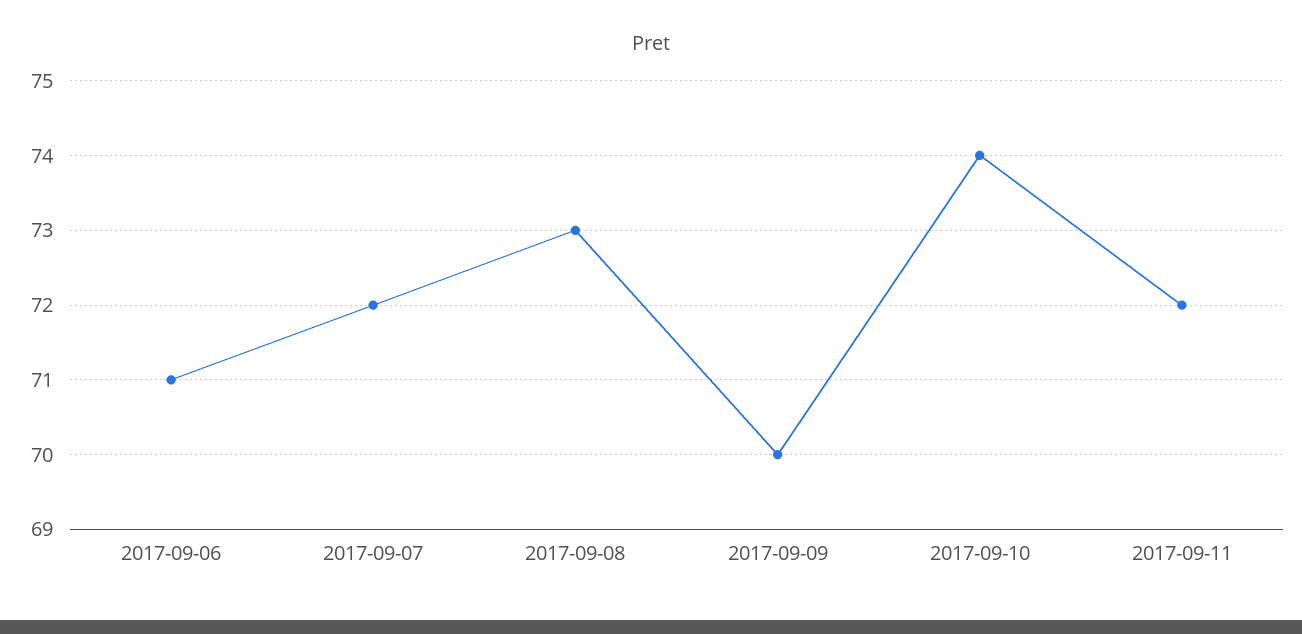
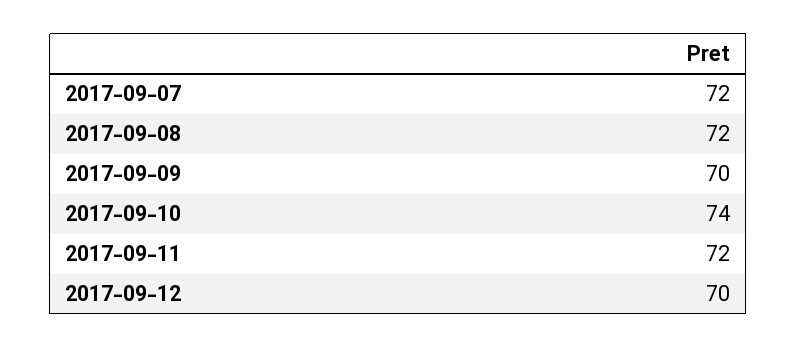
2017-09-06: 71 -> none
2017-09-08: 73 -> 72
2017-09-12: none -> 70

